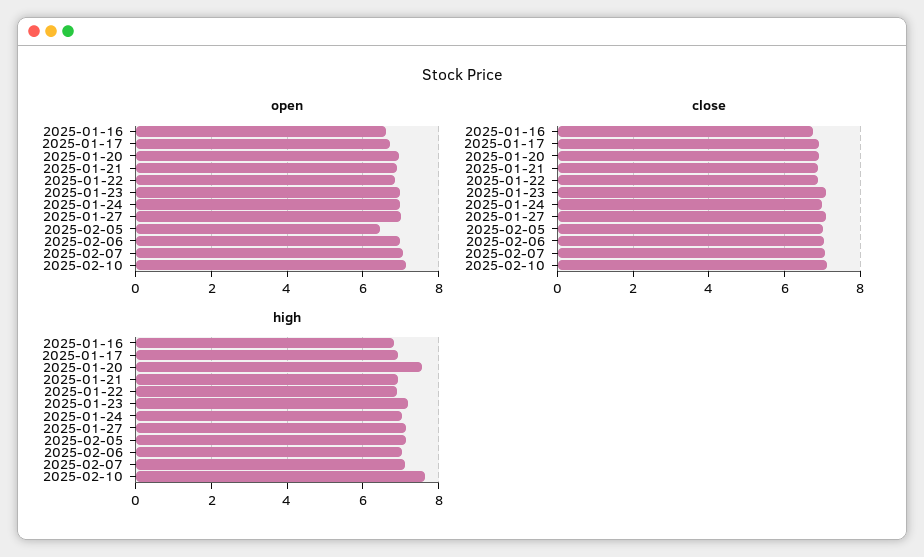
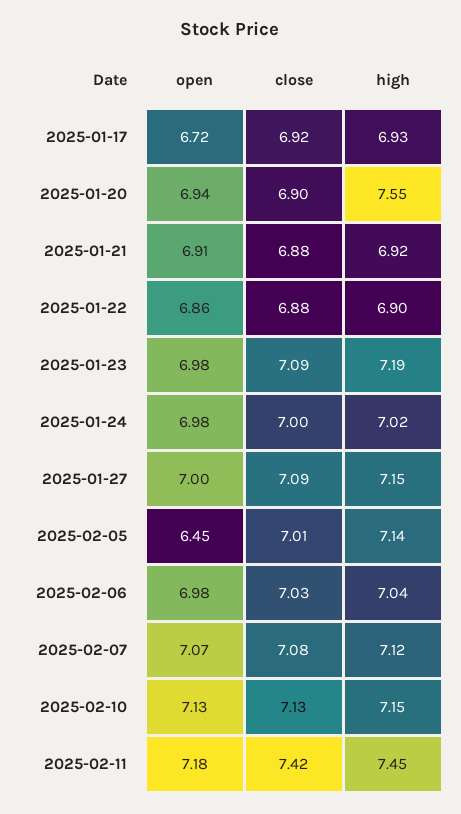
open, 2025-01-16: 6.6 -> none
close, 2025-01-16: 6.8 -> none
high, 2025-01-16: 6.8 -> none
high, 2025-02-10: 7.6 -> 7.15
open, 2025-02-11: none -> 7.18
close, 2025-02-11: none -> 7.42
high, 2025-02-11: none -> 7.45

